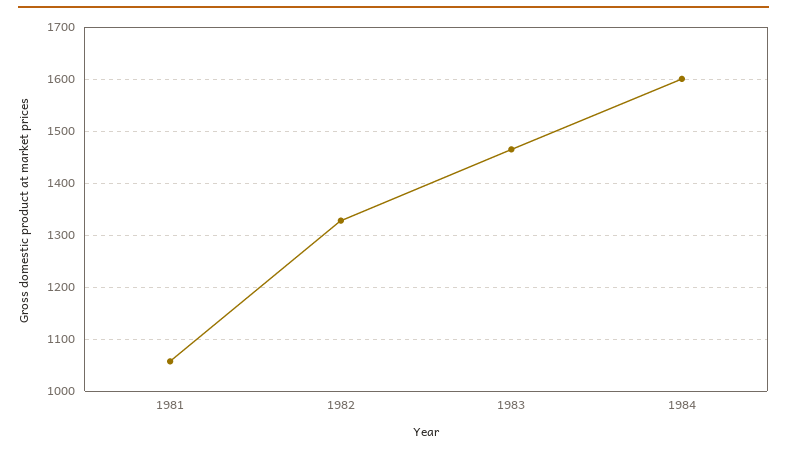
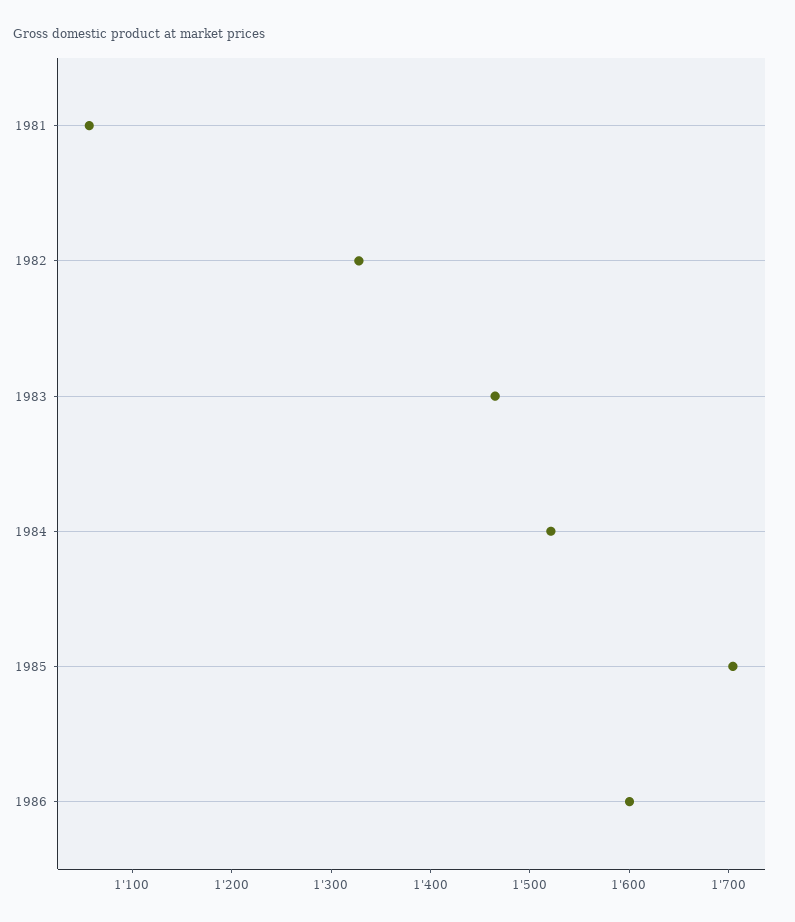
1984: 1600 -> 1520
1985: none -> 1700
1986: none -> 1600

